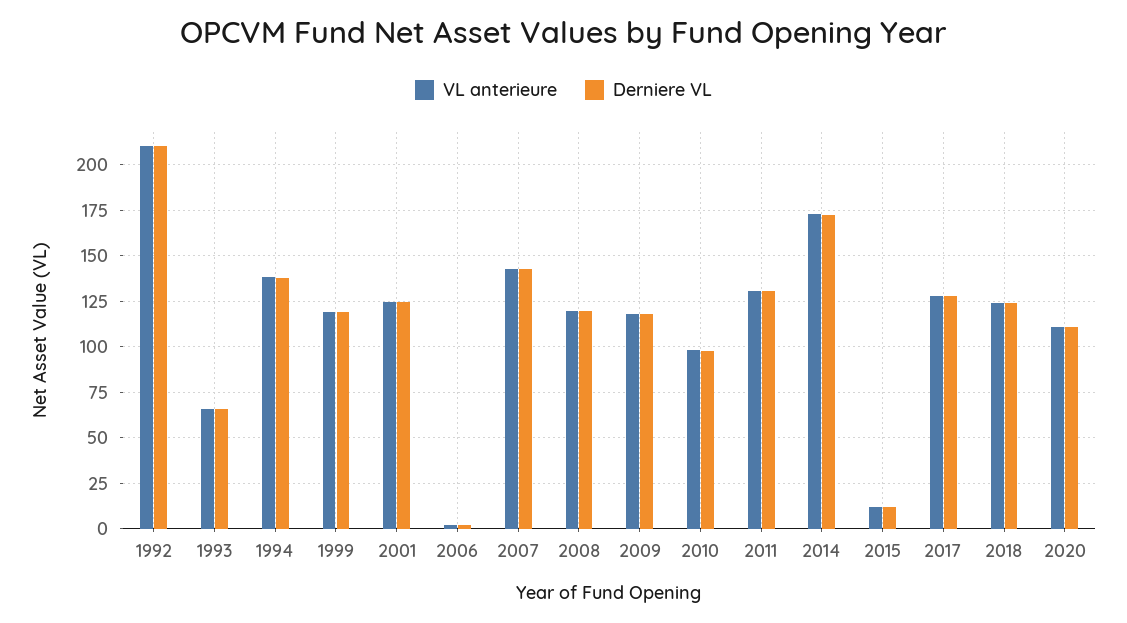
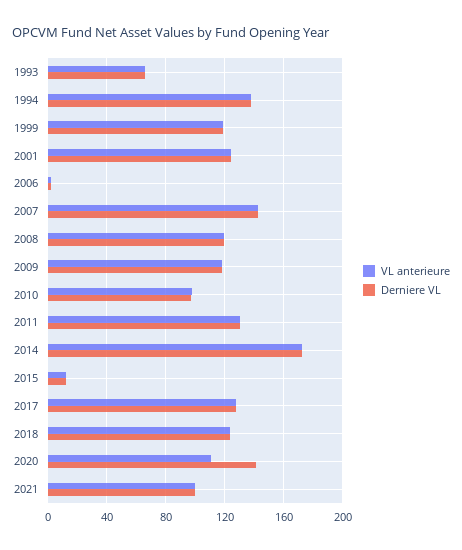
VL anterieure, 1992: 210 -> none
Derniere VL, 1992: 210 -> none
Derniere VL, 2020: 110 -> 140
VL anterieure, 2021: none -> 100
Derniere VL, 2021: none -> 100

